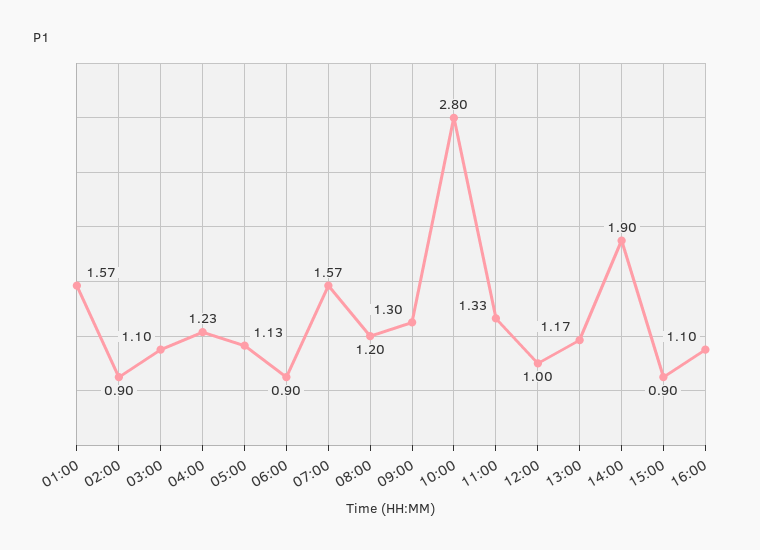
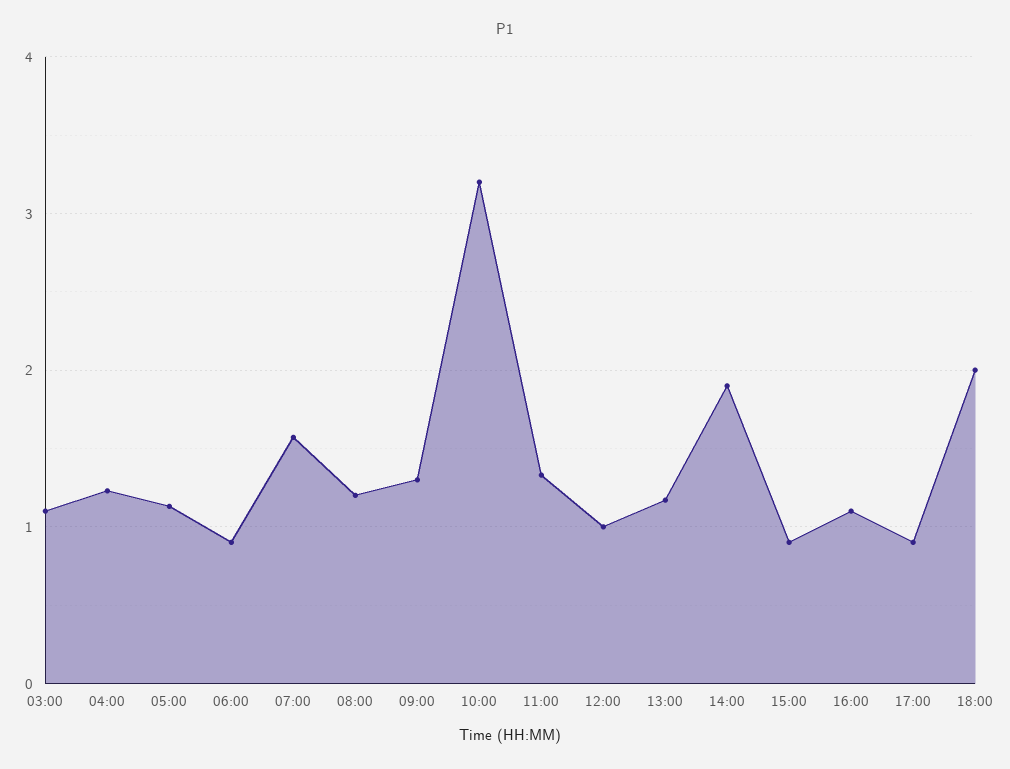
01:00: 1.57 -> none
02:00: 0.9 -> none
10:00: 2.8 -> 3.2
17:00: none -> 0.9
18:00: none -> 2

